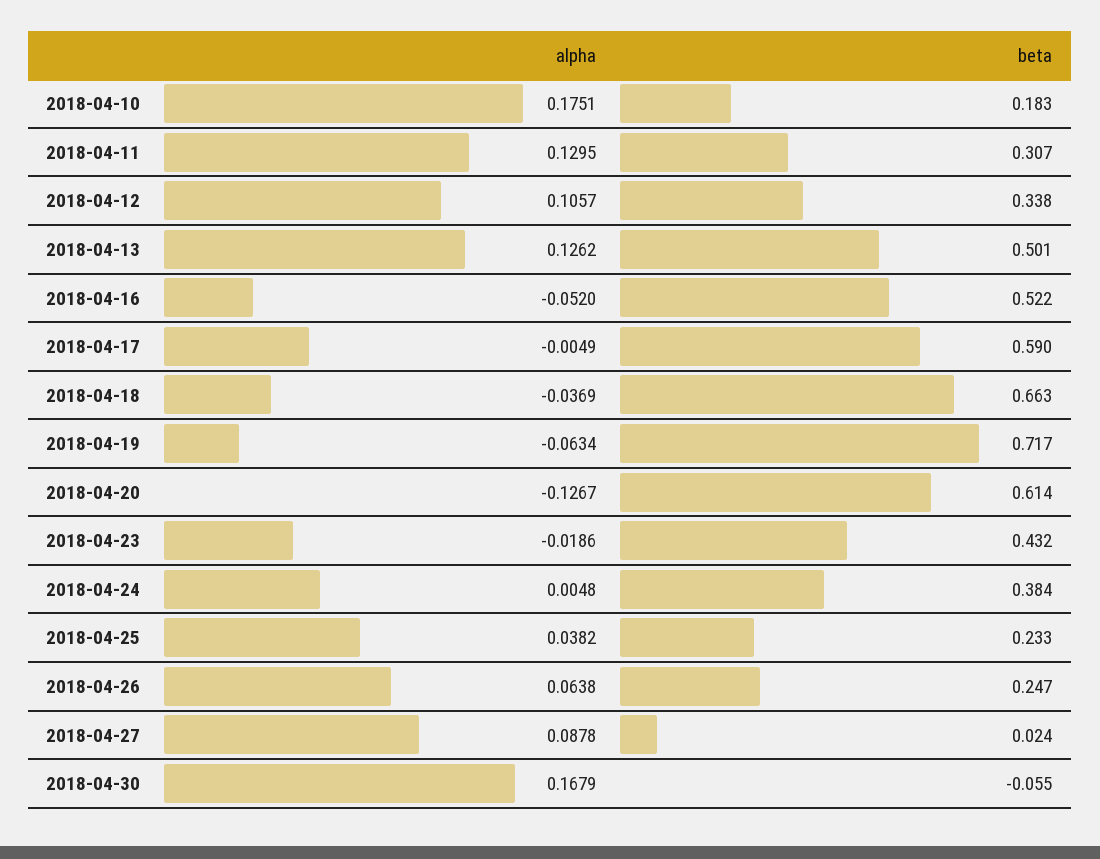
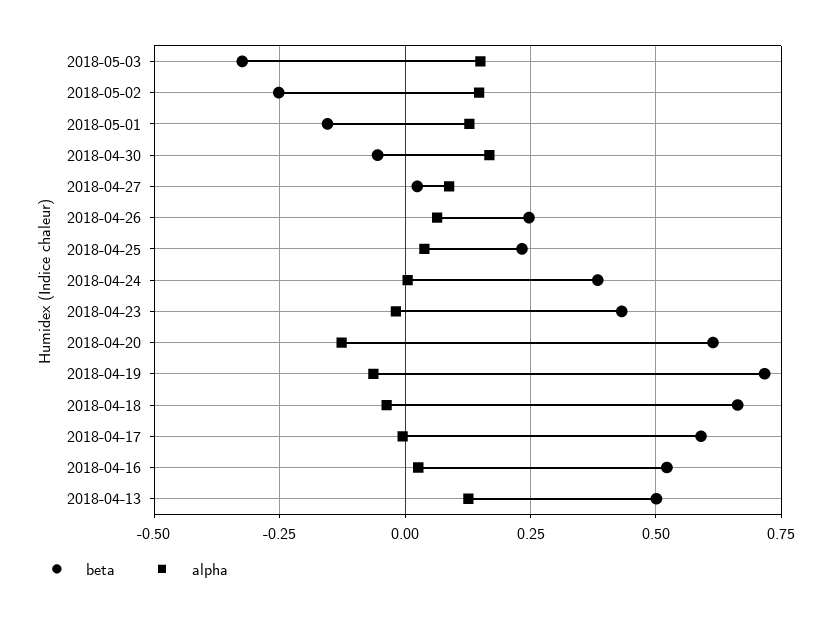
alpha, 2018-04-10: 0.1751 -> none
beta, 2018-04-10: 0.183 -> none
alpha, 2018-04-11: 0.1295 -> none
beta, 2018-04-11: 0.307 -> none
alpha, 2018-04-12: 0.1057 -> none
beta, 2018-04-12: 0.338 -> none
alpha, 2018-04-16: -0.052 -> 0.025
beta, 2018-05-03: none -> -0.325
alpha, 2018-05-03: none -> 0.15
beta, 2018-05-02: none -> -0.25
alpha, 2018-05-02: none -> 0.15
beta, 2018-05-01: none -> -0.15
alpha, 2018-05-01: none -> 0.125

